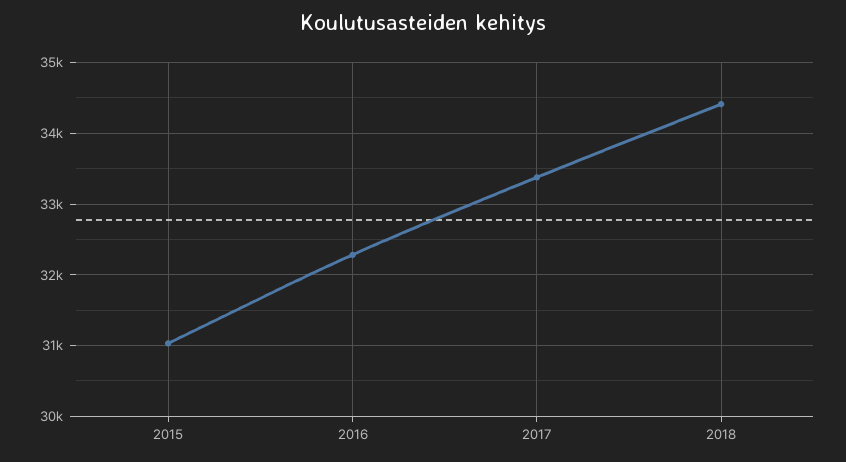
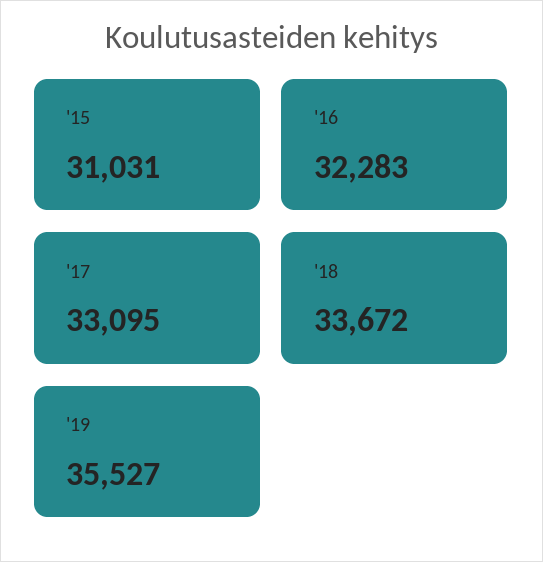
2017: 33400 -> 33095
2018: 34400 -> 33672
'19: none -> 35527

